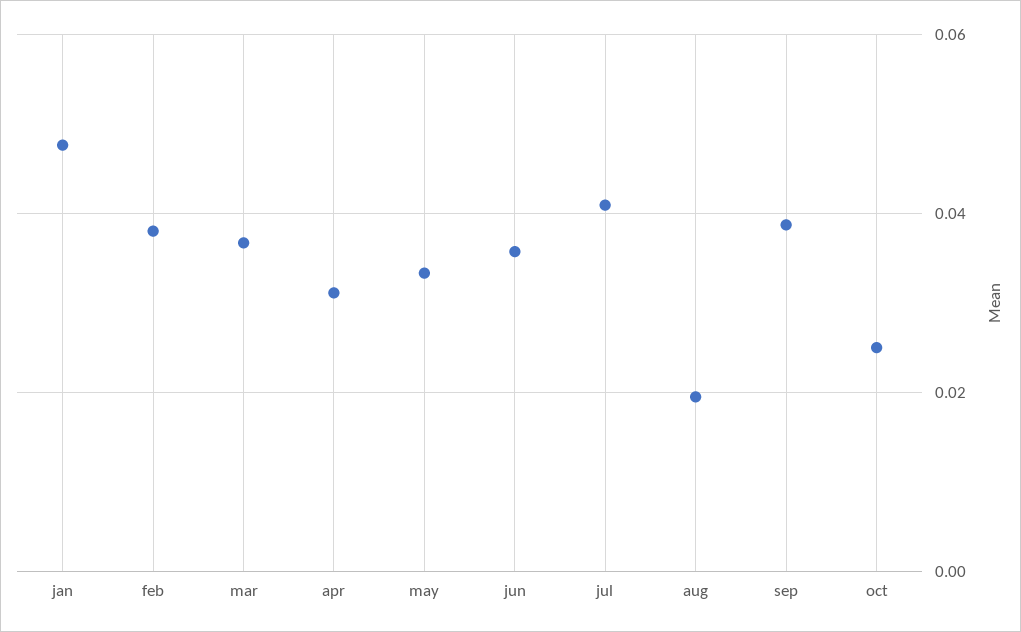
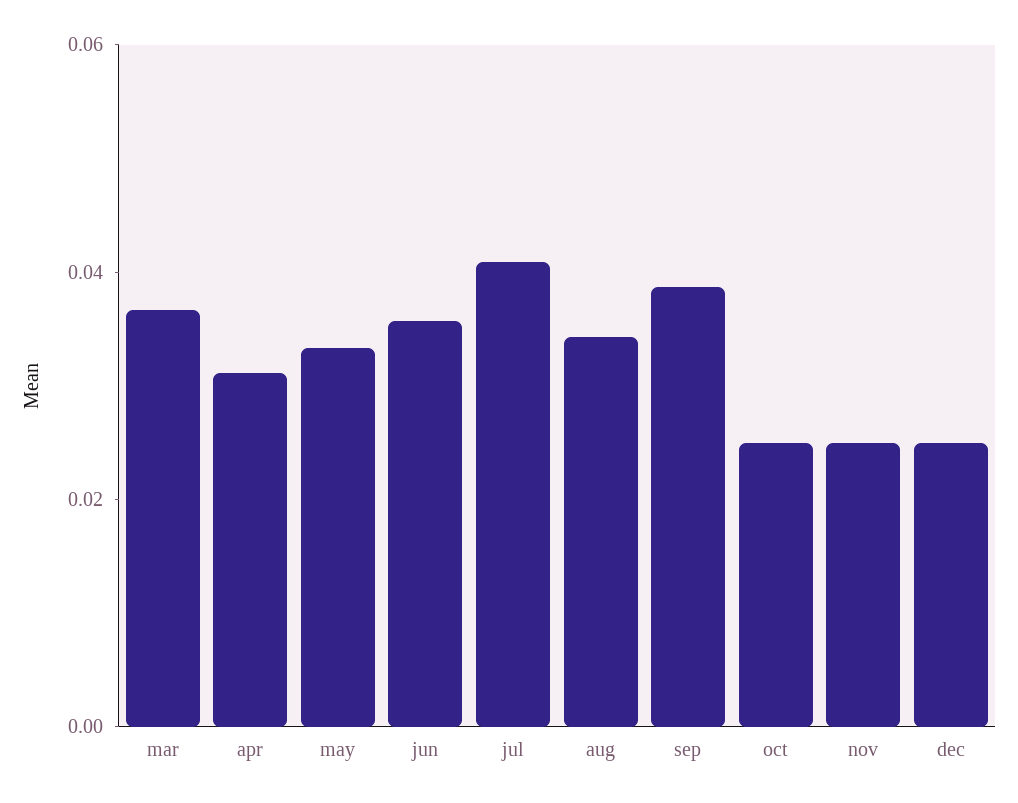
jan: 0.048 -> none
feb: 0.038 -> none
aug: 0.02 -> 0.035
nov: none -> 0.025
dec: none -> 0.025

